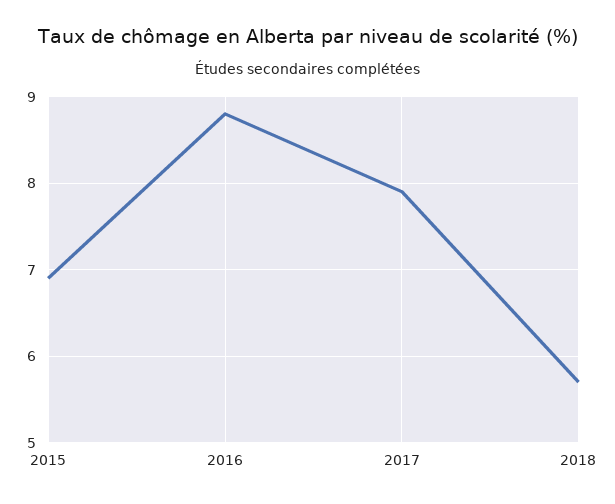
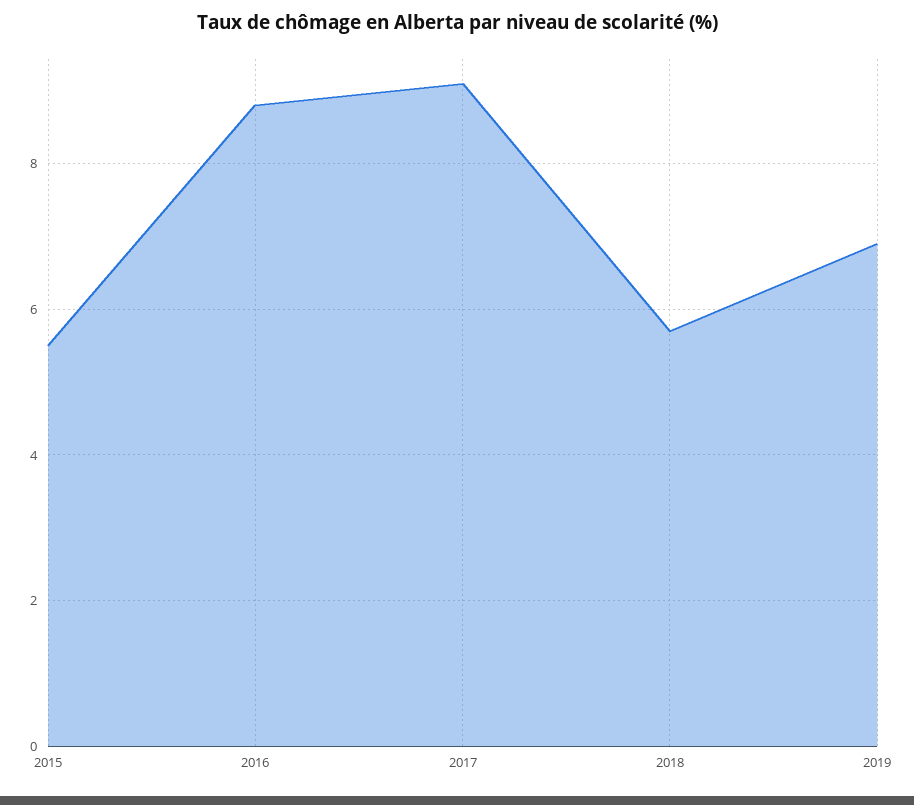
2015: 6.9 -> 5.5
2017: 7.9 -> 9
2019: none -> 7

